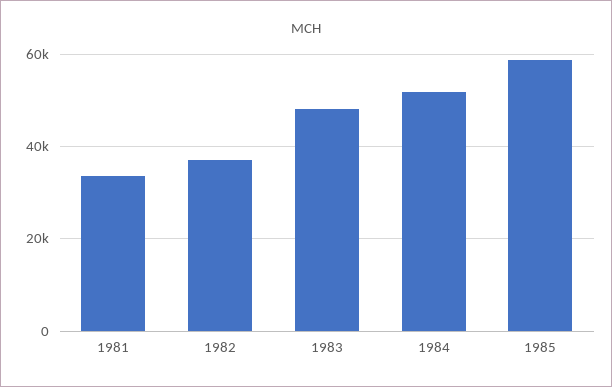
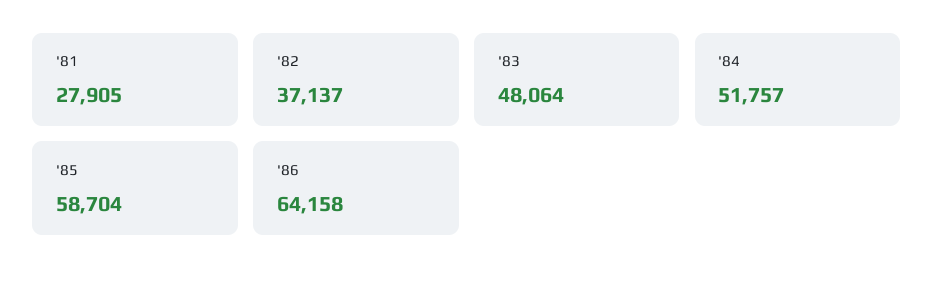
1981: 34000 -> 27905
'86: none -> 64158

